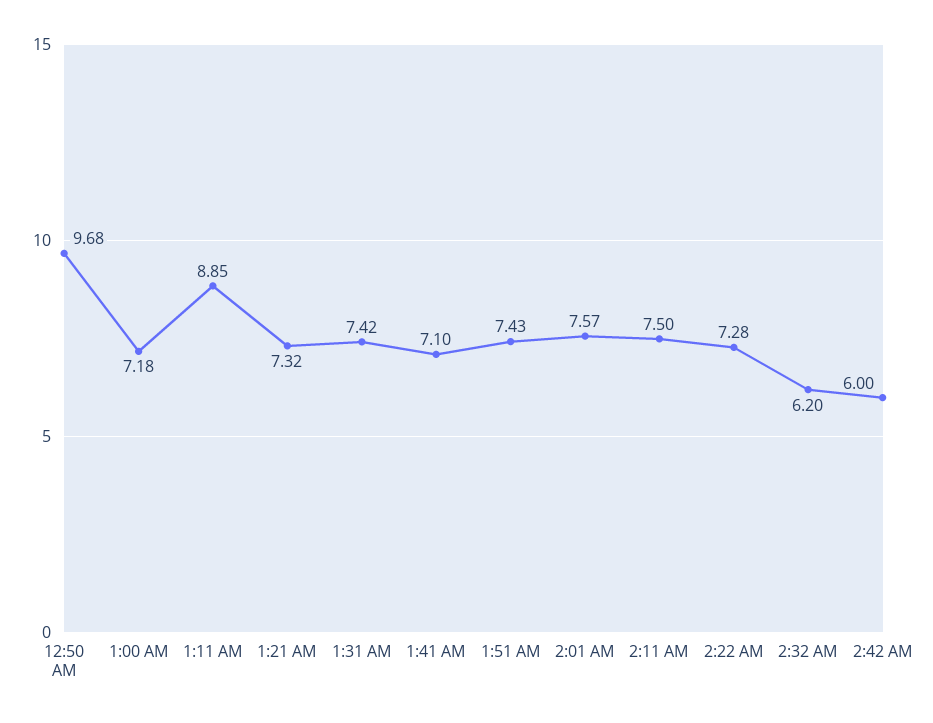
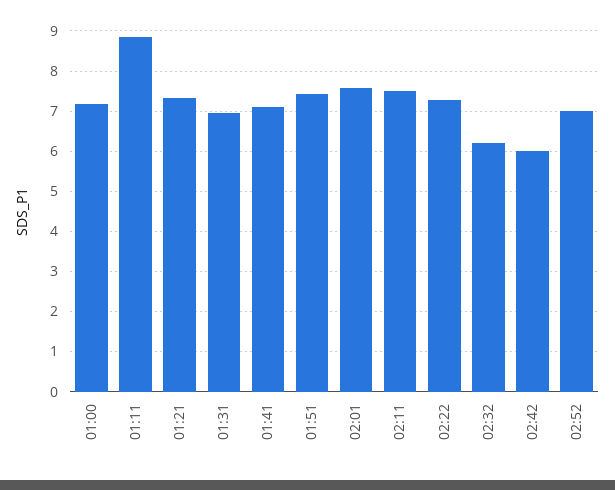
12:50 AM: 9.68 -> none
1:31 AM: 7.42 -> 7
02:52: none -> 7

